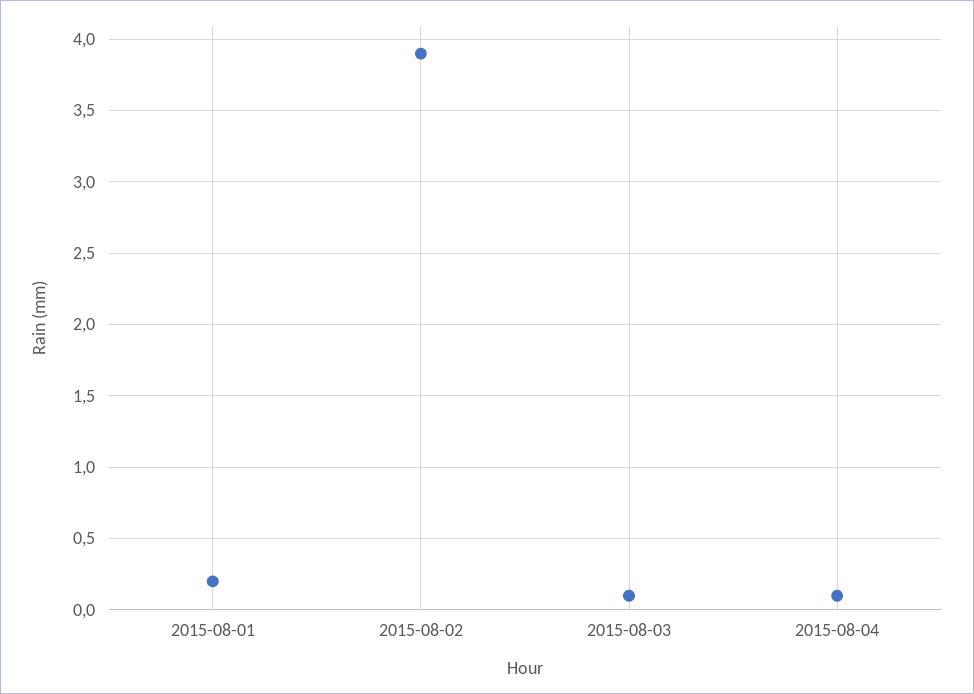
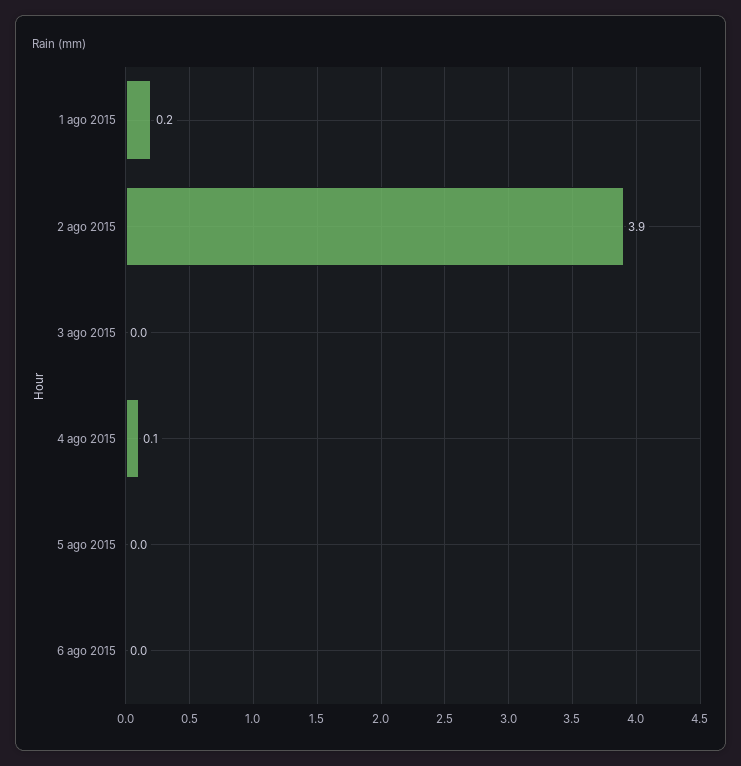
2015-08-03: 0.1 -> 0
5 ago 2015: none -> 0
6 ago 2015: none -> 0

